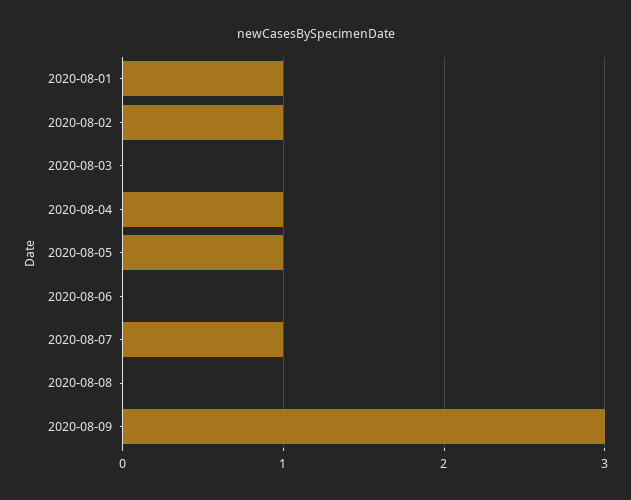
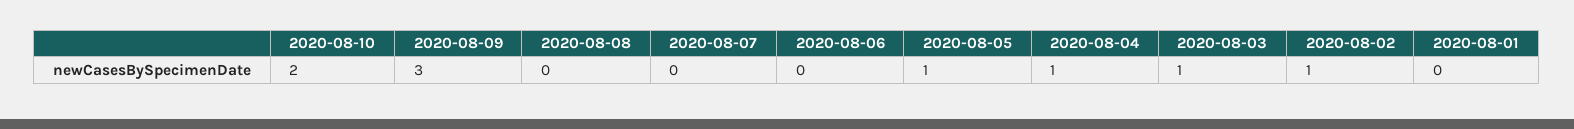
2020-08-01: 1 -> 0
2020-08-03: 0 -> 1
2020-08-07: 1 -> 0
2020-08-10: none -> 2

